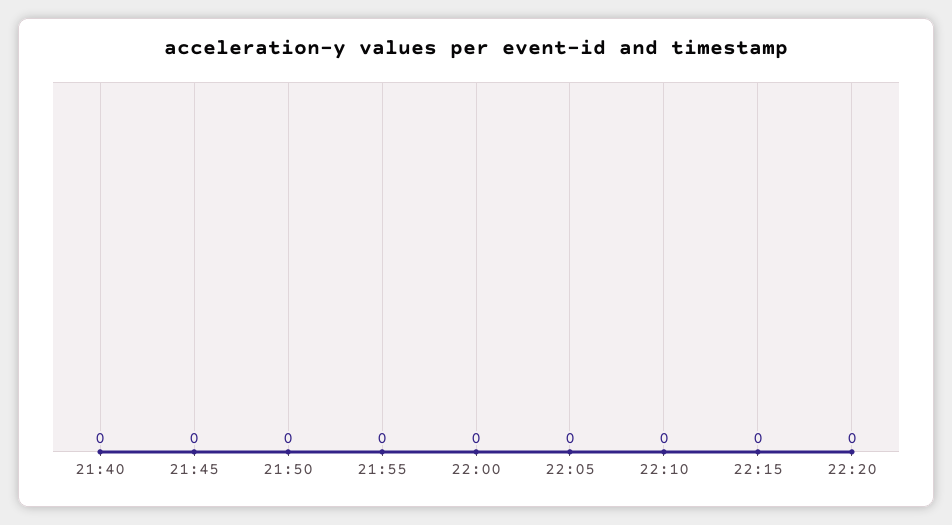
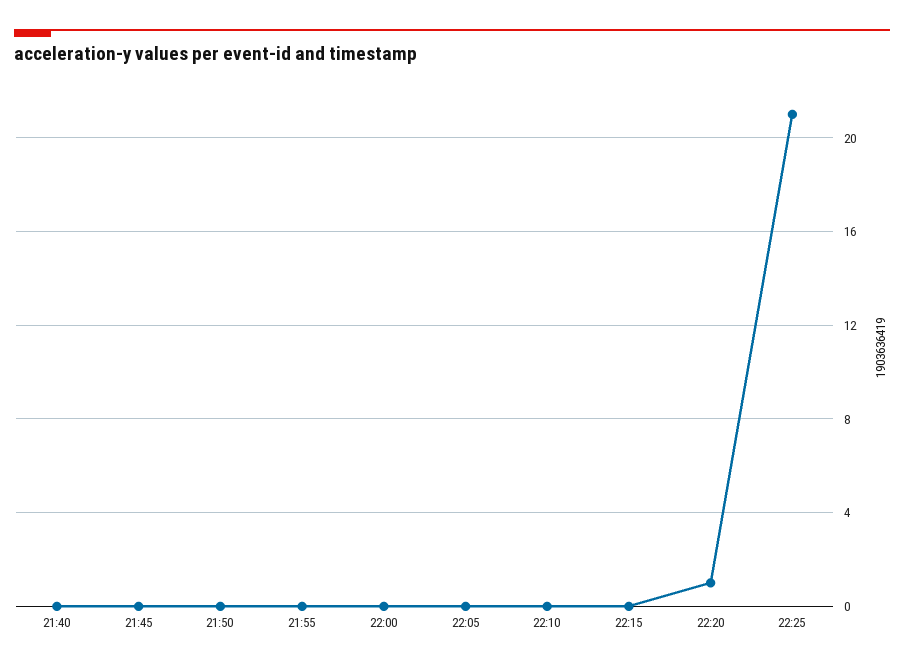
22:20: 0 -> 1
22:25: none -> 21

